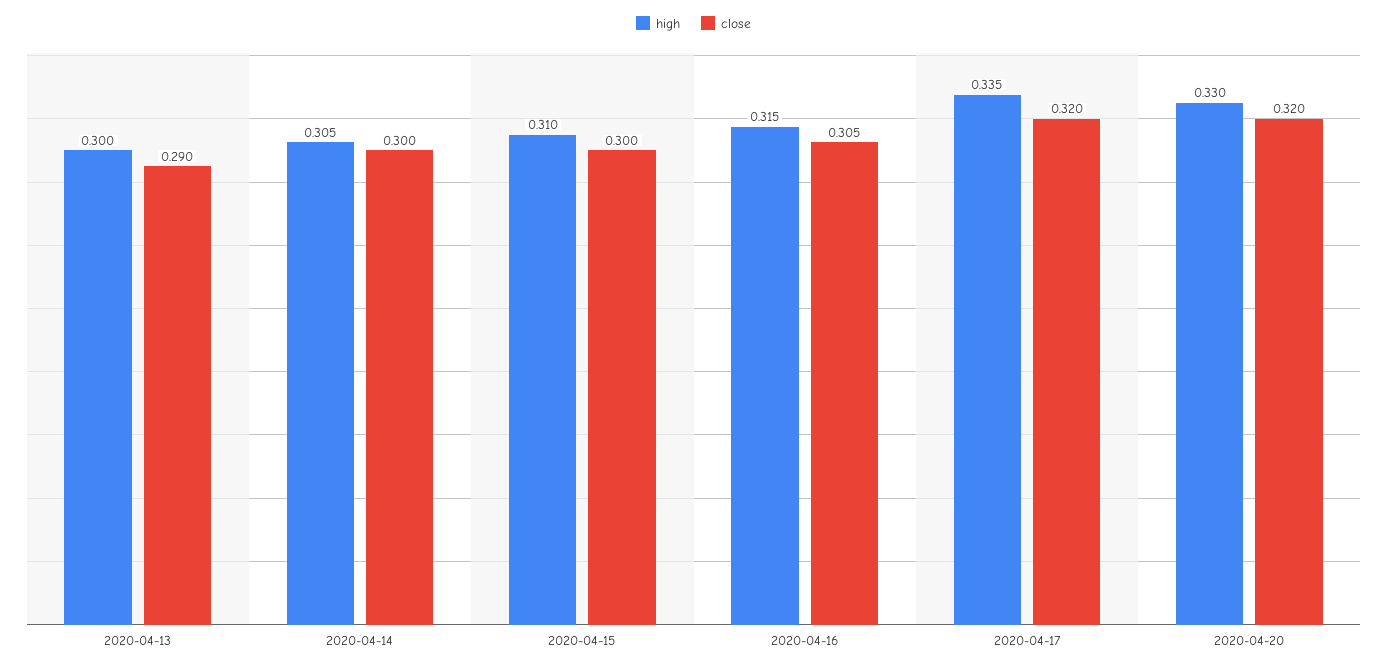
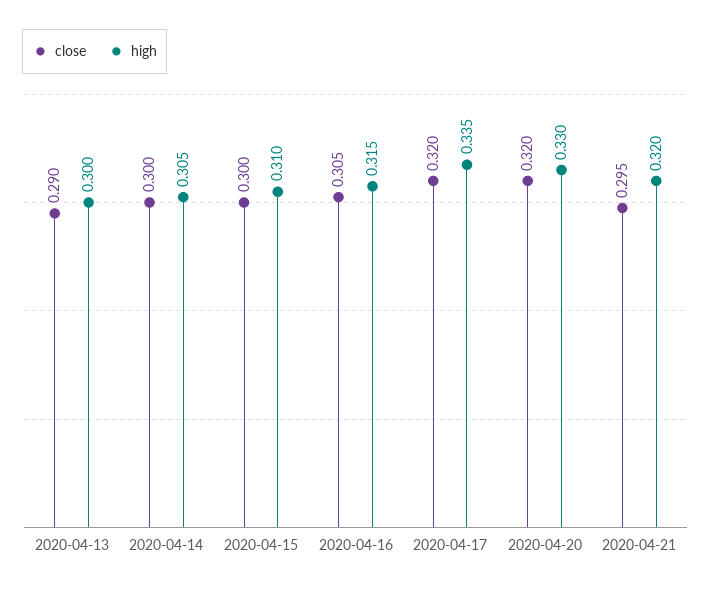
close, 2020-04-21: none -> 0.295
high, 2020-04-21: none -> 0.32

